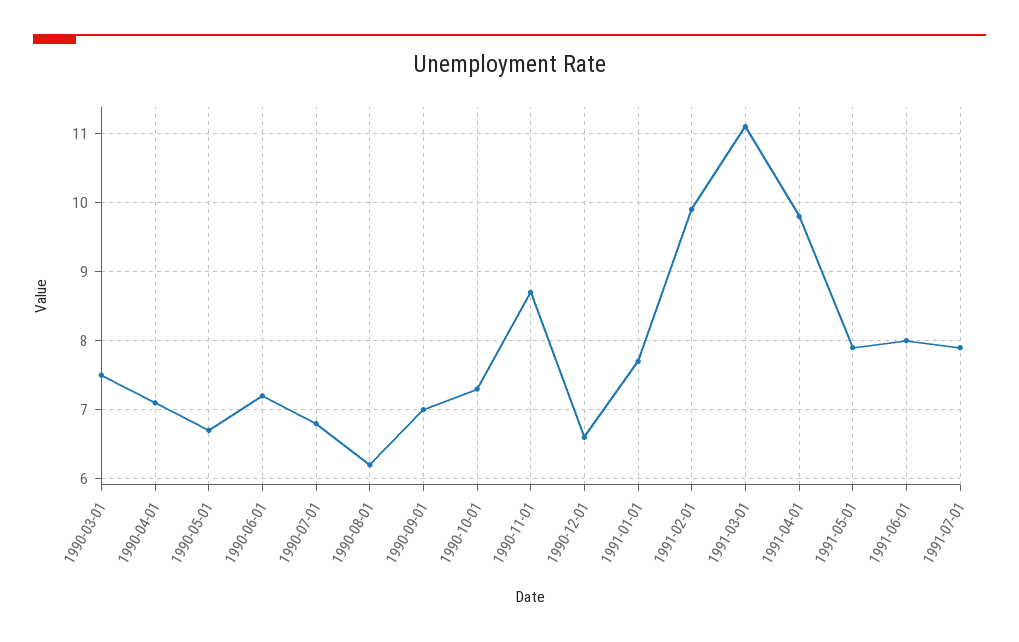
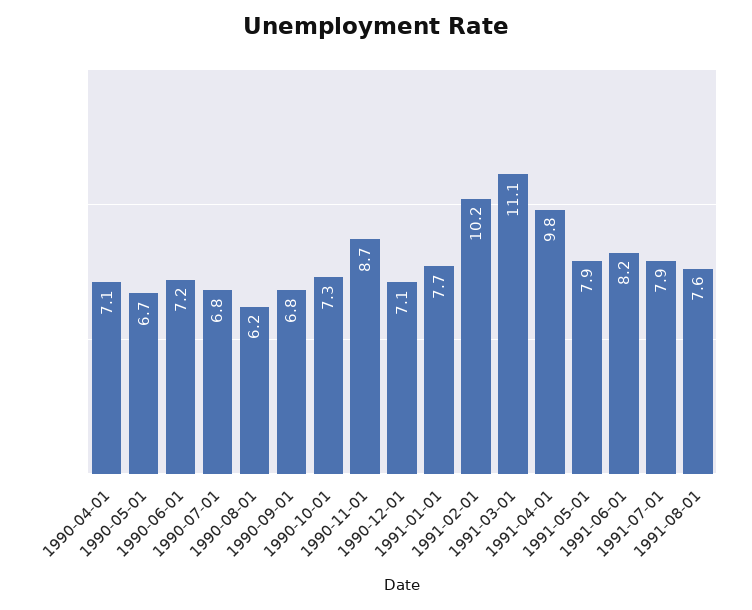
1990-03-01: 7.5 -> none
1990-09-01: 7 -> 6.8
1990-12-01: 6.6 -> 7.1
1991-02-01: 9.9 -> 10.2
1991-06-01: 8 -> 8.2
1991-08-01: none -> 7.6

